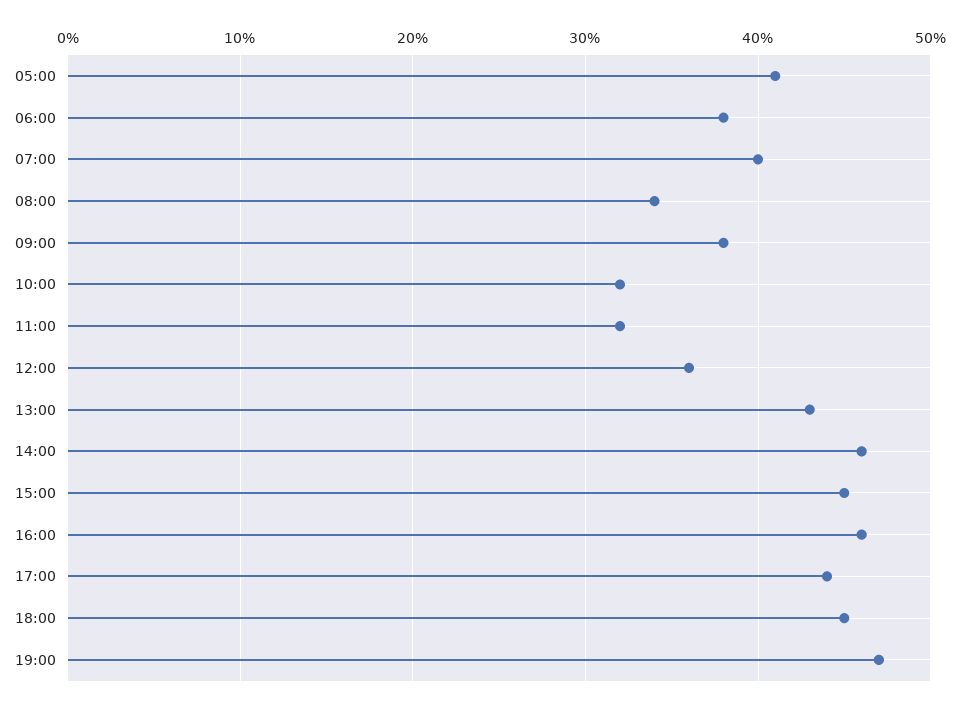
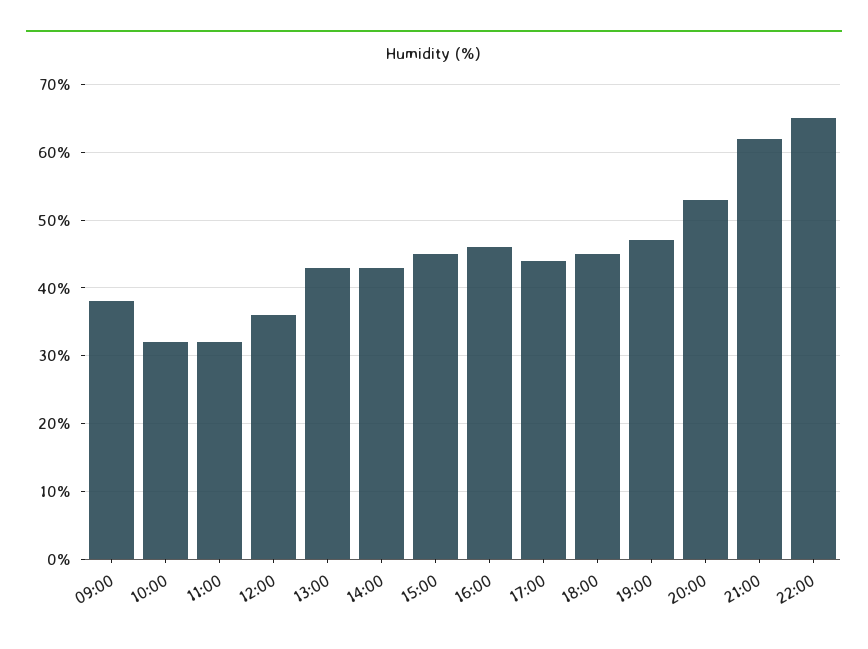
05:00: 41 -> none
06:00: 38 -> none
07:00: 40 -> none
08:00: 34 -> none
14:00: 46 -> 43
20:00: none -> 53
21:00: none -> 62
22:00: none -> 65

